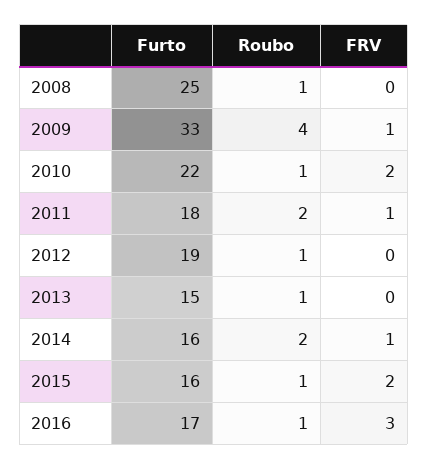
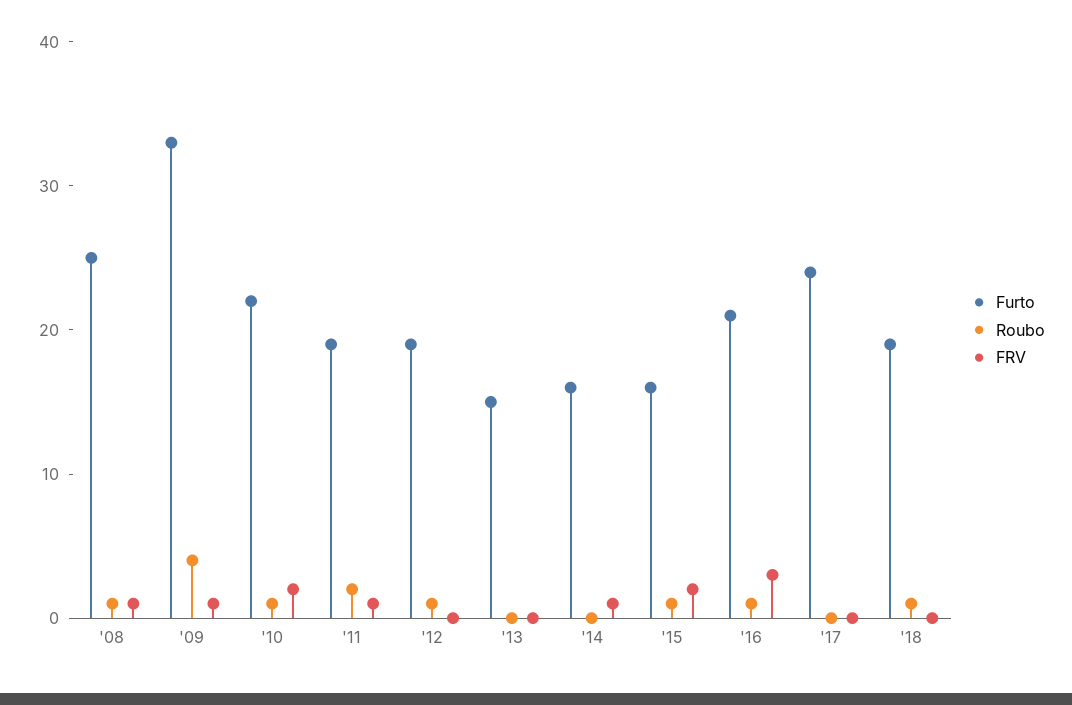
FRV, 2008: 0 -> 1
Furto, 2011: 18 -> 19
Roubo, 2013: 1 -> 0
Roubo, 2014: 2 -> 0
Furto, 2016: 17 -> 21
Furto, '17: none -> 24
Roubo, '17: none -> 0
FRV, '17: none -> 0
Furto, '18: none -> 19
Roubo, '18: none -> 1
FRV, '18: none -> 0

